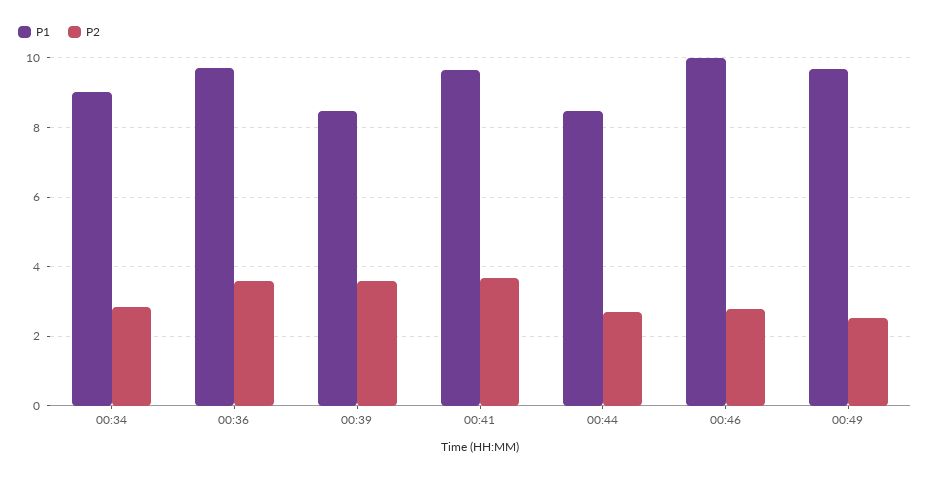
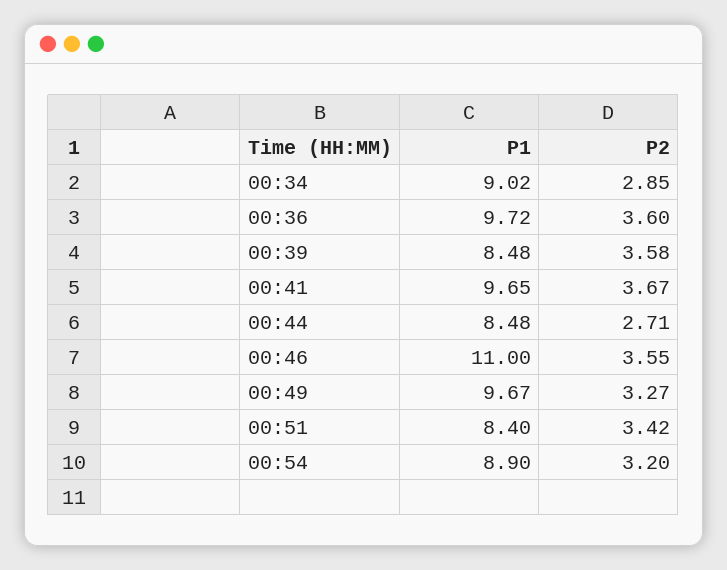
P1, 00:46: 10 -> 11
P2, 00:46: 2.8 -> 3.55
P2, 00:49: 2.6 -> 3.27
P1, 00:51: none -> 8.4
P2, 00:51: none -> 3.42
P1, 00:54: none -> 8.9
P2, 00:54: none -> 3.2

